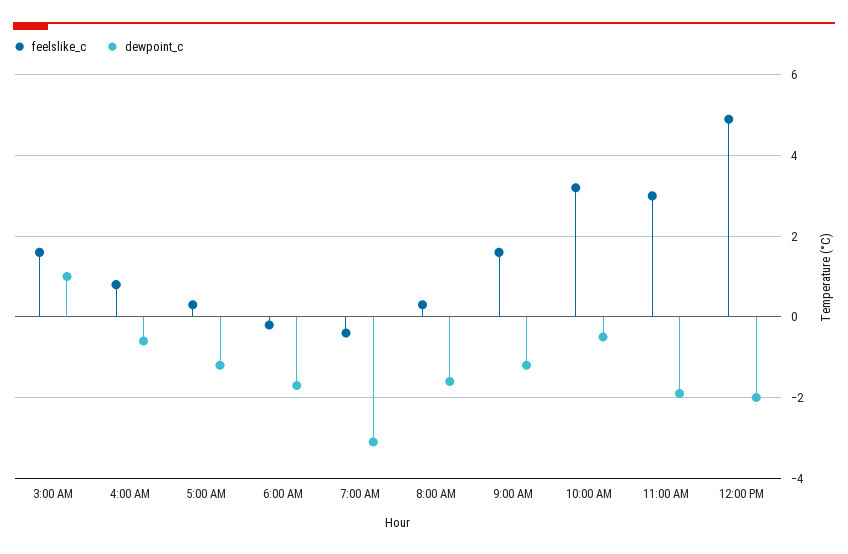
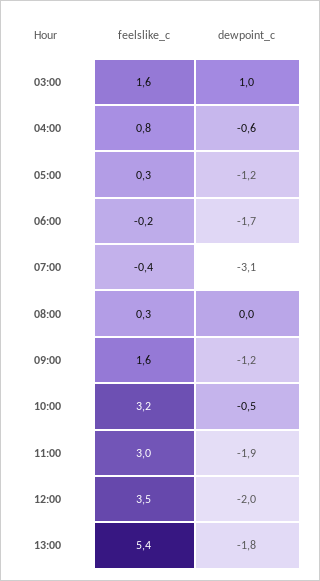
dewpoint_c, 8:00 AM: -1.5 -> 0
feelslike_c, 12:00 PM: 5 -> 3.5
feelslike_c, 13:00: none -> 5.4
dewpoint_c, 13:00: none -> -1.8

